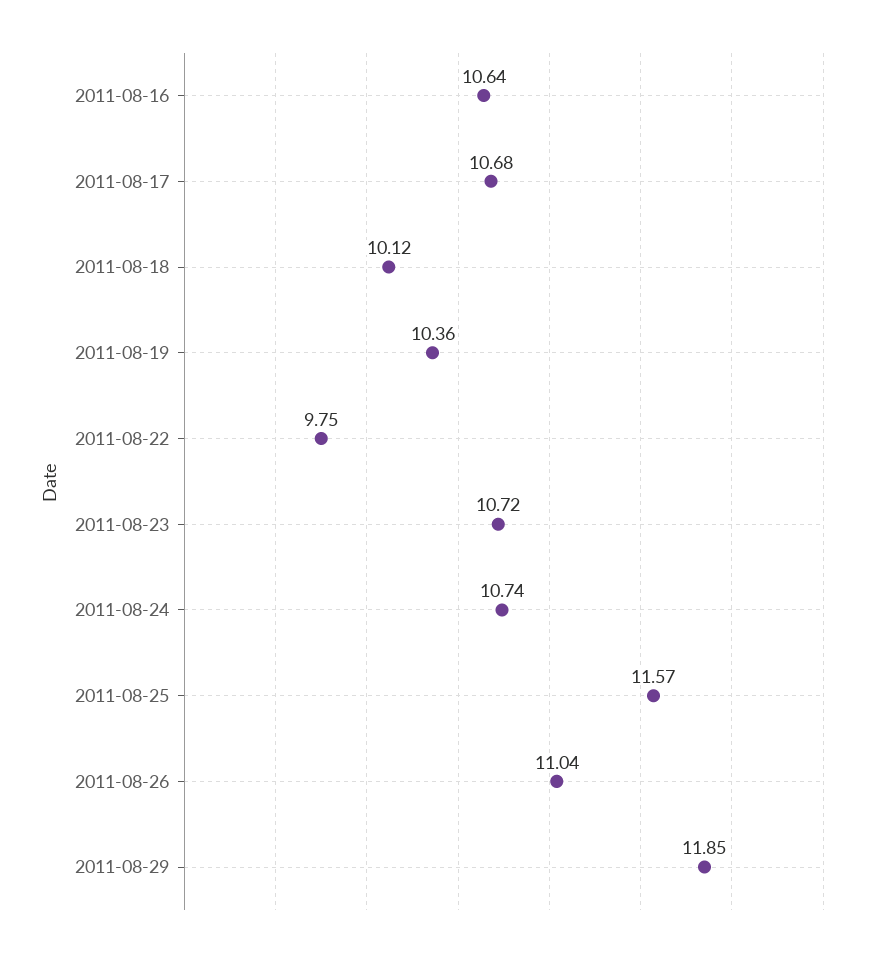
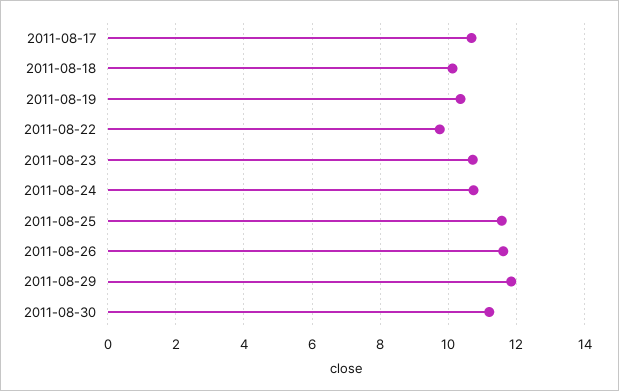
2011-08-16: 10.64 -> none
2011-08-26: 11.04 -> 11.6
2011-08-30: none -> 11.2

